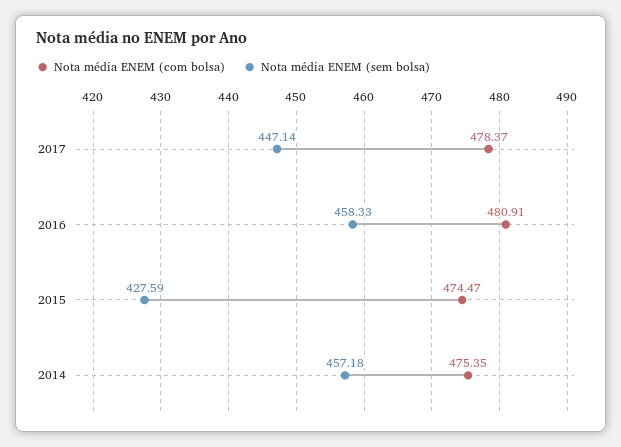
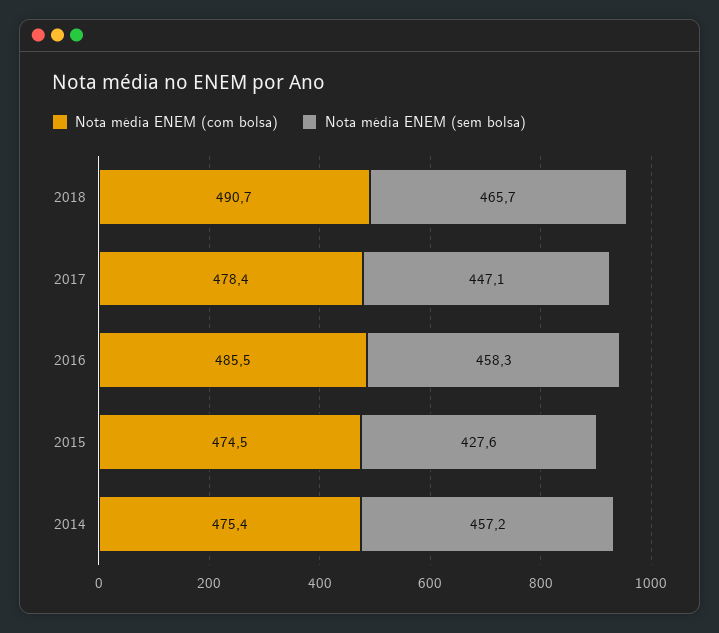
Nota média ENEM (com bolsa), 2016: 480.91 -> 485.5
Nota média ENEM (com bolsa), 2018: none -> 490.7
Nota média ENEM (sem bolsa), 2018: none -> 465.7

